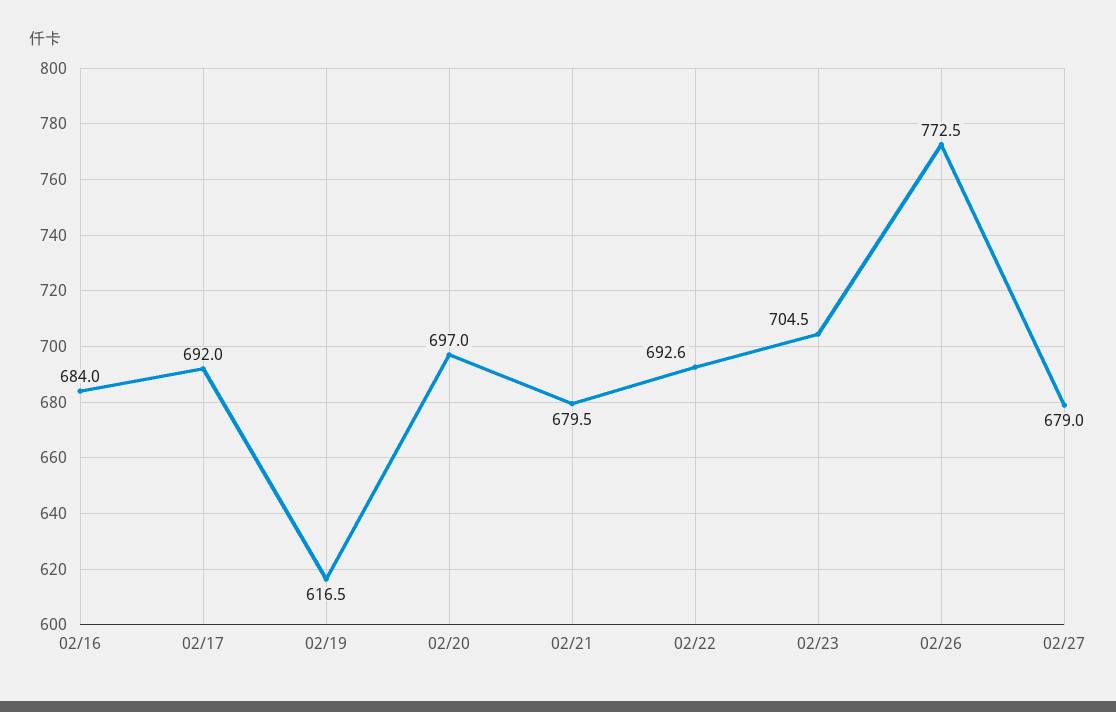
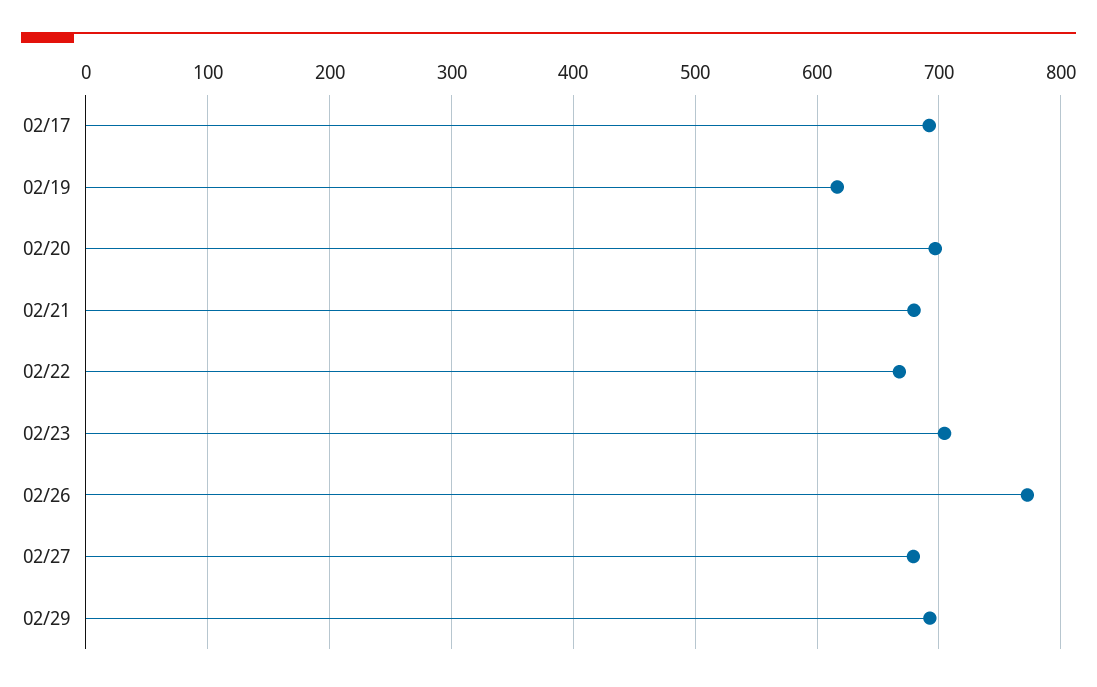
02/16: 684 -> none
02/22: 692.6 -> 670
02/29: none -> 690

